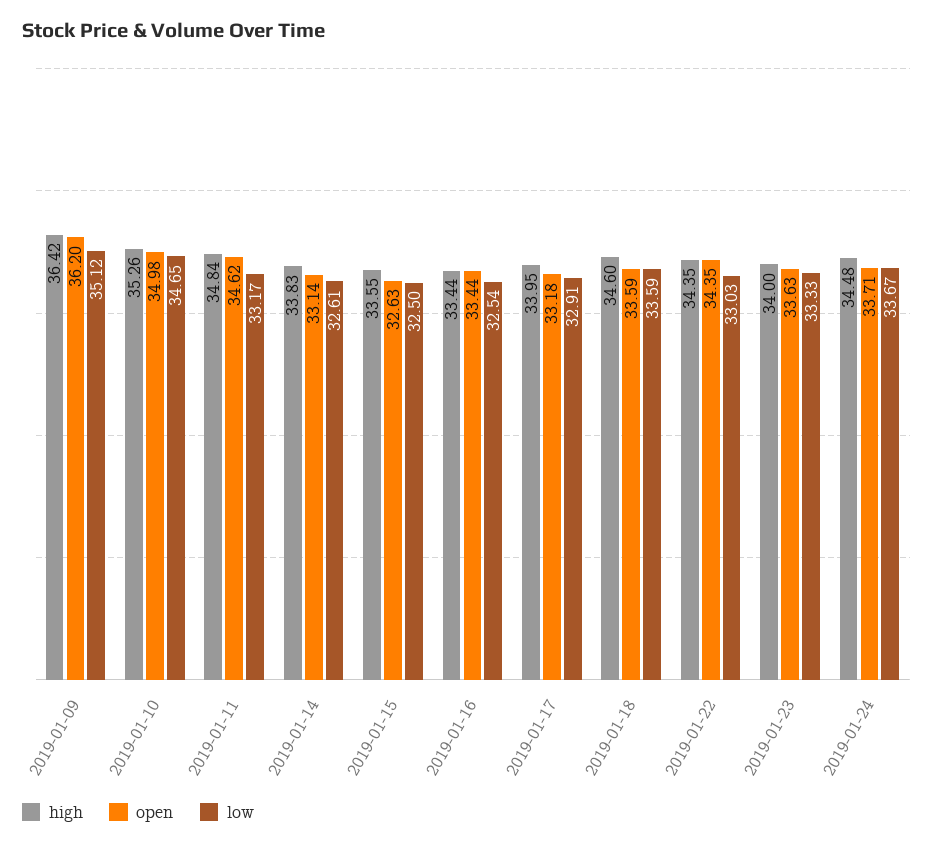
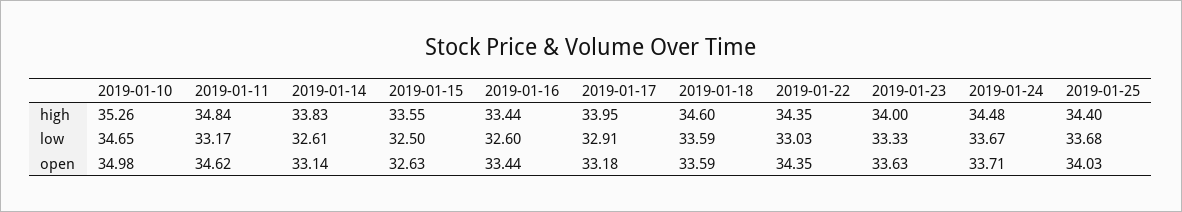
high, 2019-01-09: 36.42 -> none
open, 2019-01-09: 36.2 -> none
low, 2019-01-09: 35.12 -> none
low, 2019-01-16: 32.54 -> 32.6
high, 2019-01-25: none -> 34.4
low, 2019-01-25: none -> 33.68
open, 2019-01-25: none -> 34.03

